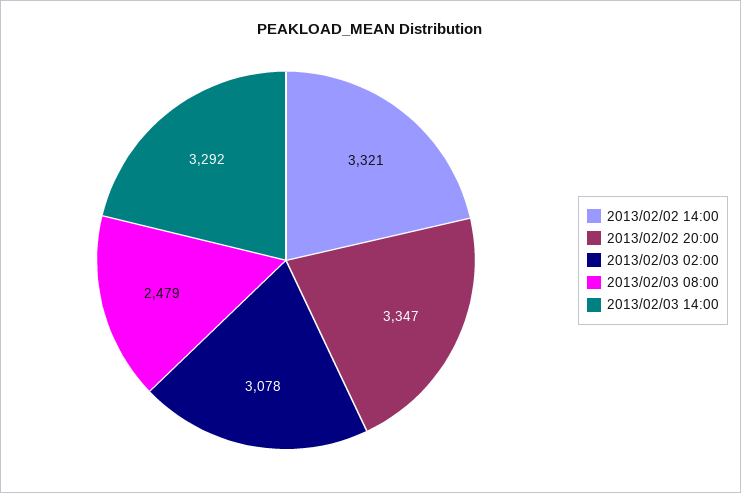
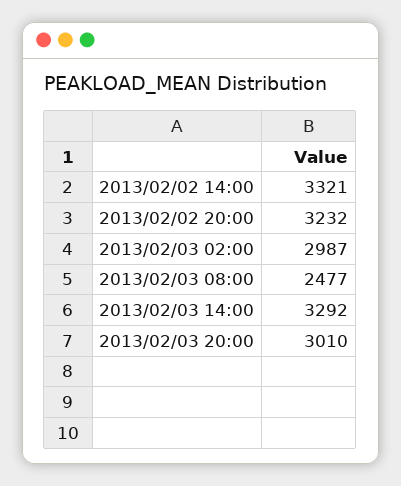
2013/02/02 20:00: 3347 -> 3232
2013/02/03 02:00: 3078 -> 2987
2013/02/03 08:00: 2479 -> 2477
2013/02/03 20:00: none -> 3010

